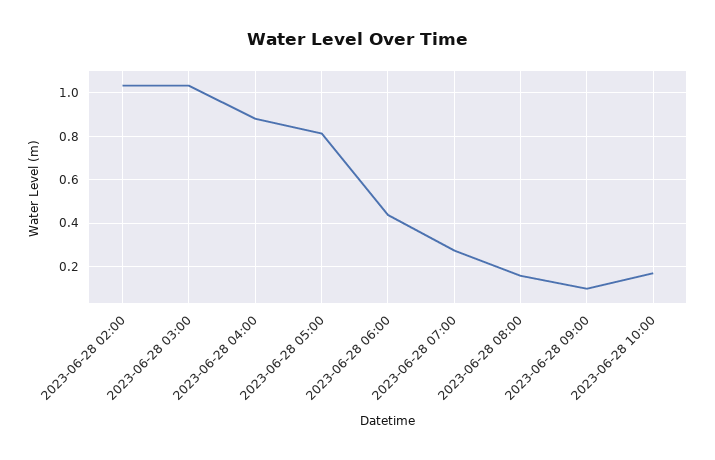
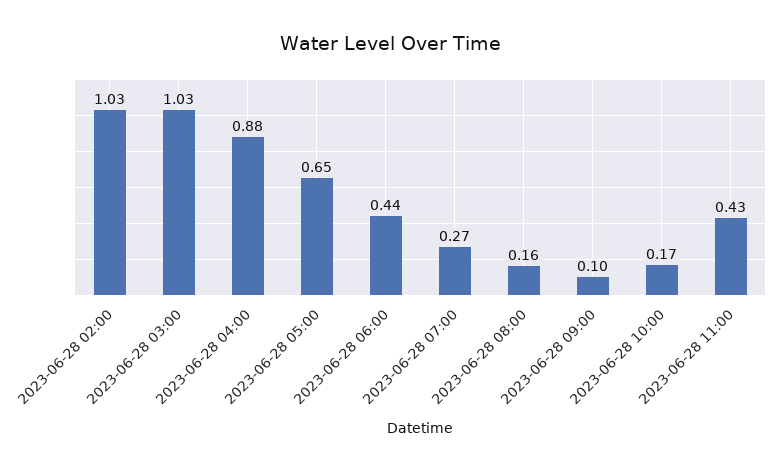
2023-06-28 05:00: 0.8 -> 0.65
2023-06-28 11:00: none -> 0.43

